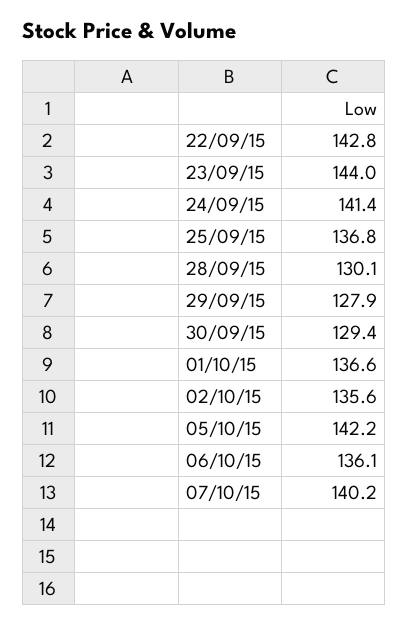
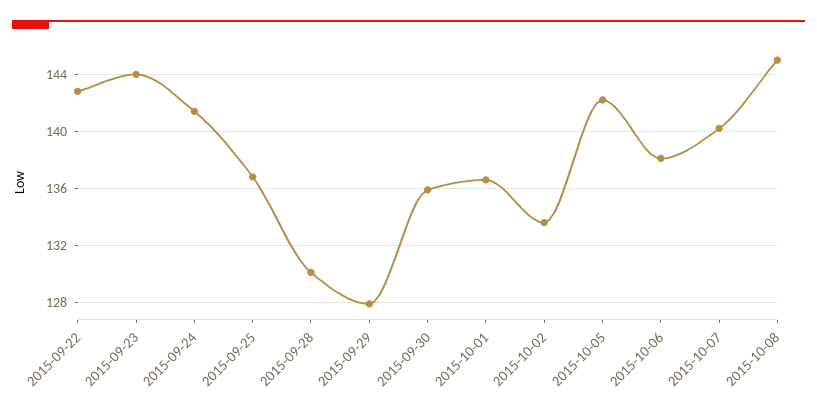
30/09/15: 129.4 -> 136
02/10/15: 135.6 -> 133.5
06/10/15: 136.1 -> 138
2015-10-08: none -> 145

